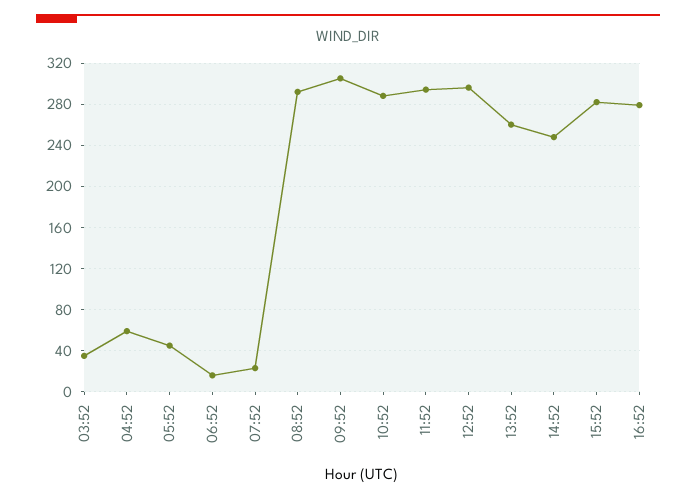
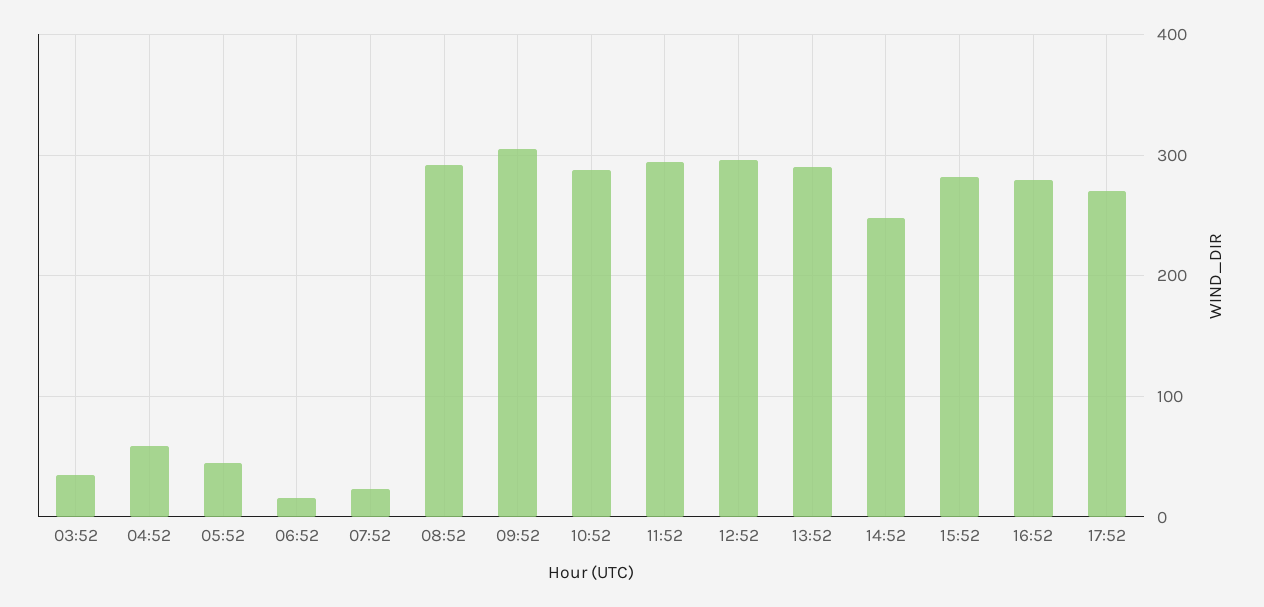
13:52: 260 -> 290
17:52: none -> 270

